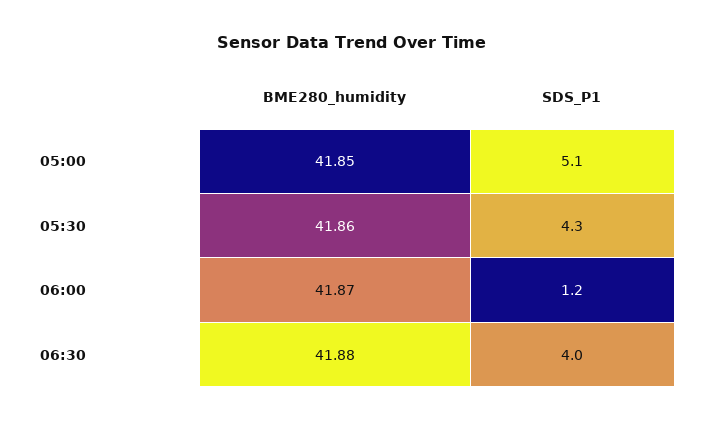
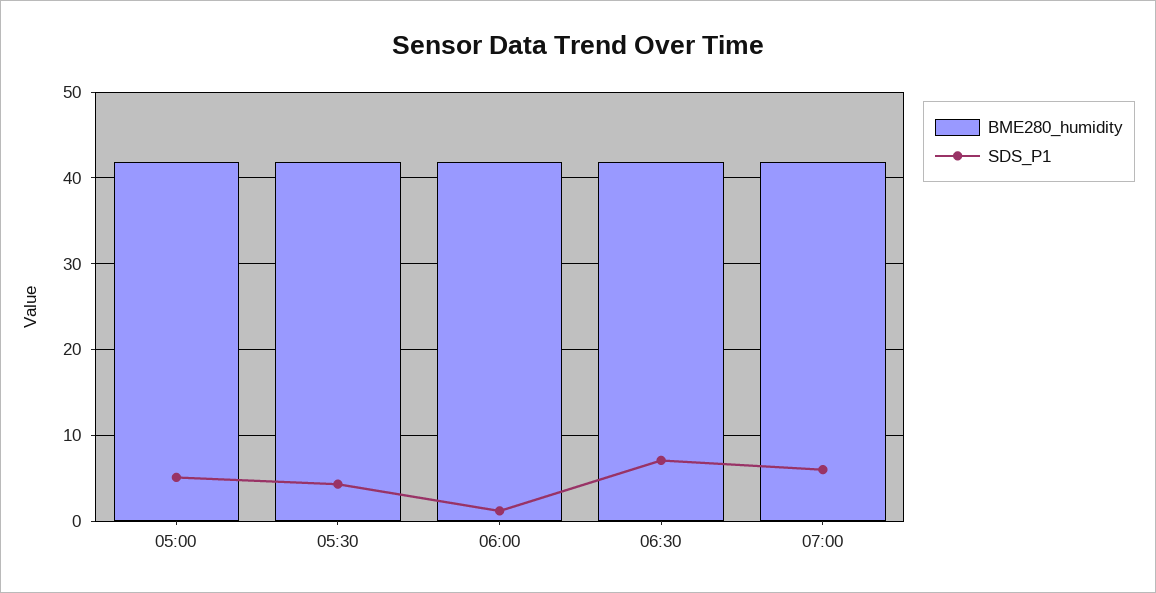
SDS_P1, 06:30: 4 -> 7
BME280_humidity, 07:00: none -> 42
SDS_P1, 07:00: none -> 6

